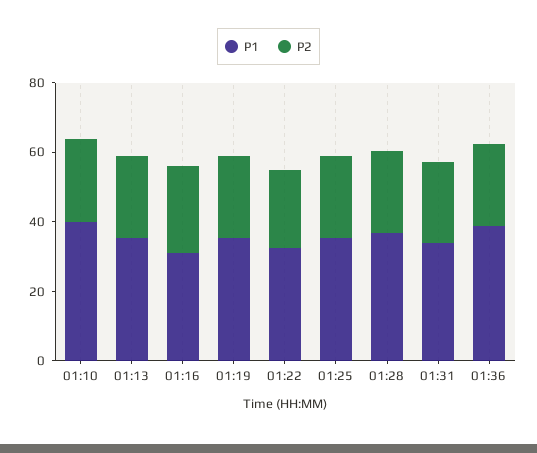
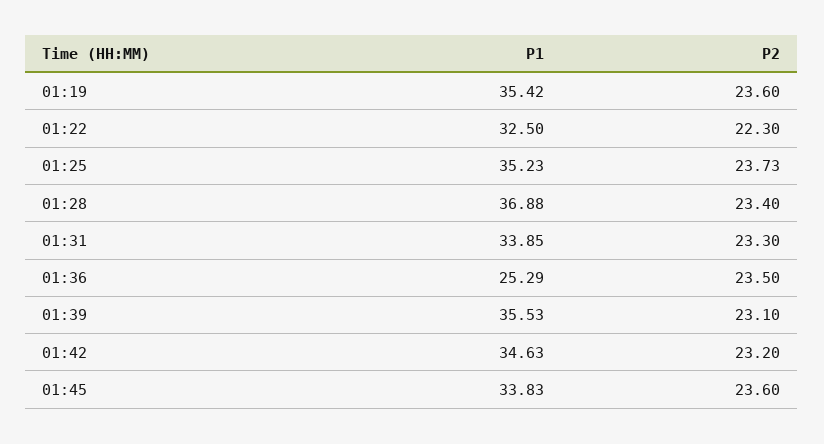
P1, 01:10: 40 -> none
P2, 01:10: 25 -> none
P1, 01:13: 35 -> none
P2, 01:13: 25 -> none
P1, 01:16: 30 -> none
P2, 01:16: 25 -> none
P1, 01:36: 40 -> 25.29
P1, 01:39: none -> 35.53
P2, 01:39: none -> 23.1
P1, 01:42: none -> 34.63
P2, 01:42: none -> 23.2
P1, 01:45: none -> 33.83
P2, 01:45: none -> 23.6

